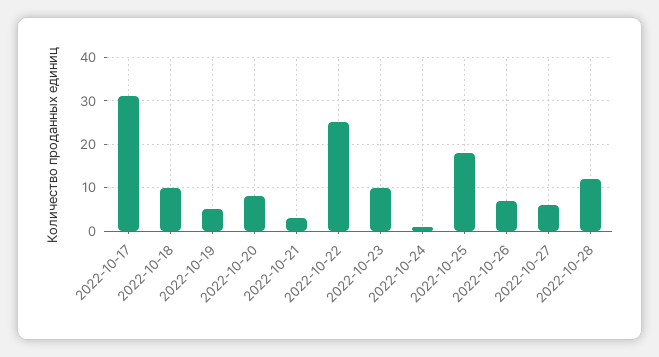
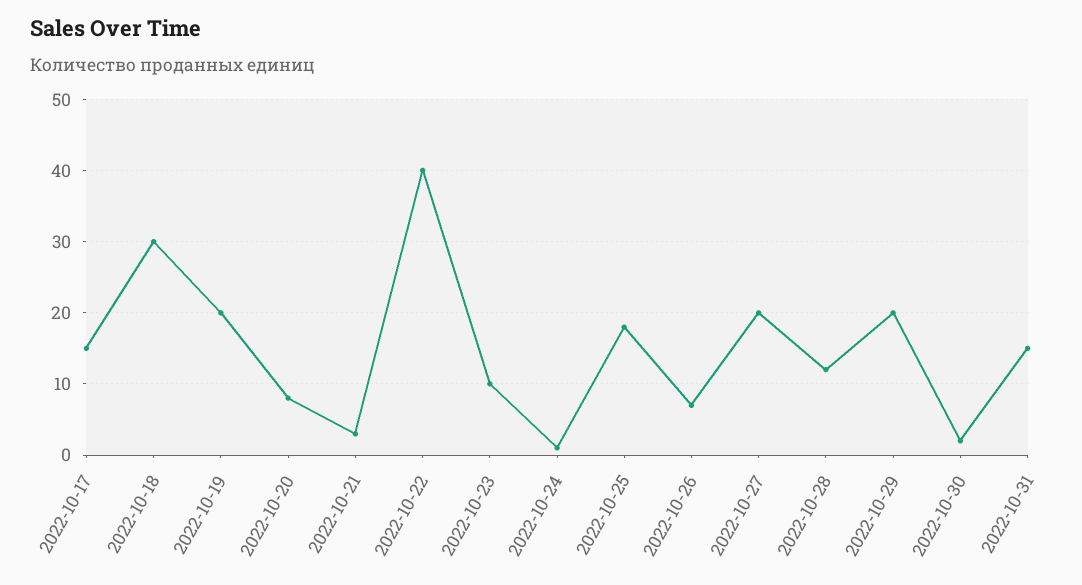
2022-10-17: 30 -> 15
2022-10-18: 10 -> 30
2022-10-19: 5 -> 20
2022-10-22: 25 -> 40
2022-10-27: 5 -> 20
2022-10-29: none -> 20
2022-10-30: none -> 2
2022-10-31: none -> 15

